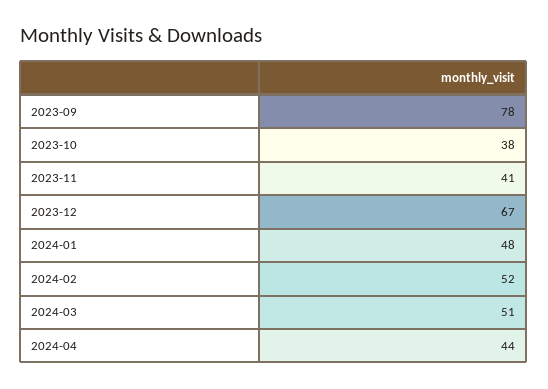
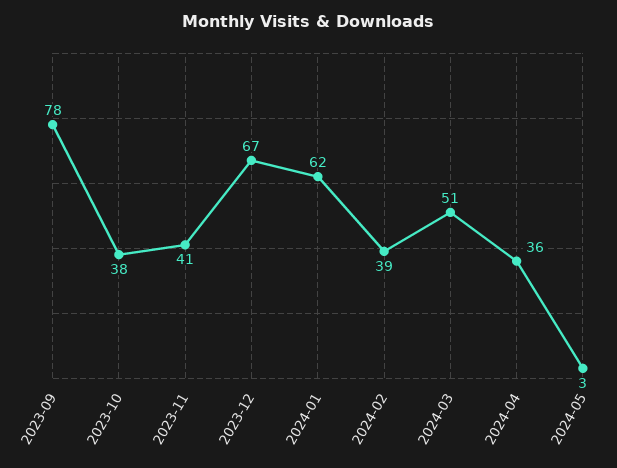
2024-01: 48 -> 62
2024-02: 52 -> 39
2024-04: 44 -> 36
2024-05: none -> 3

